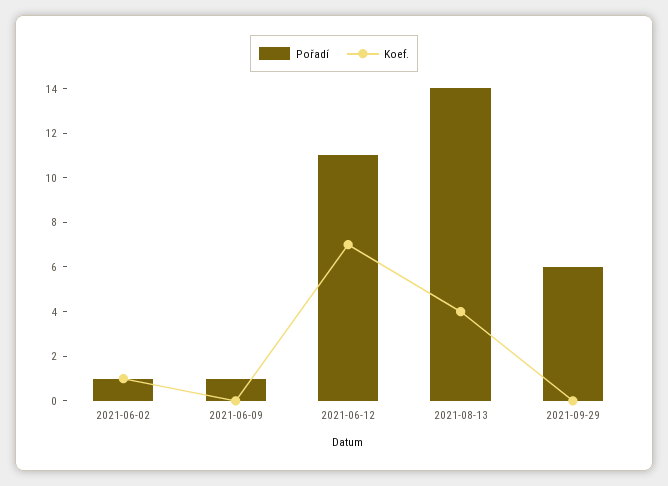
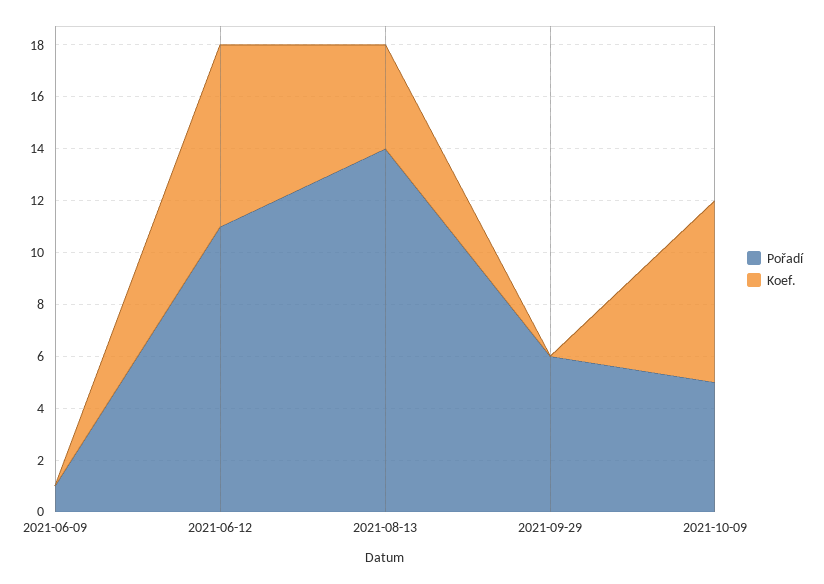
Pořadí, 2021-06-02: 1 -> none
Koef., 2021-06-02: 1 -> none
Pořadí, 2021-10-09: none -> 5
Koef., 2021-10-09: none -> 7

